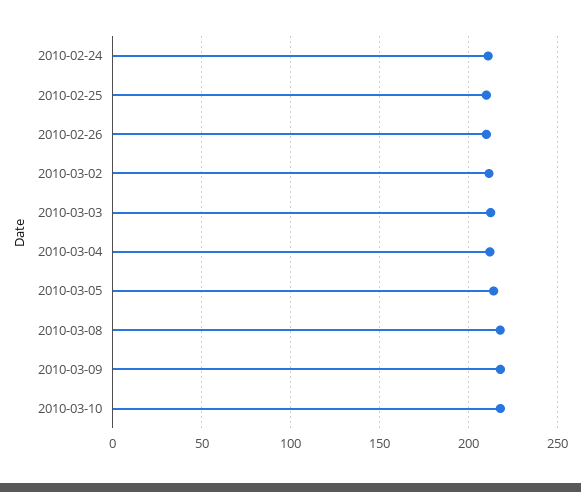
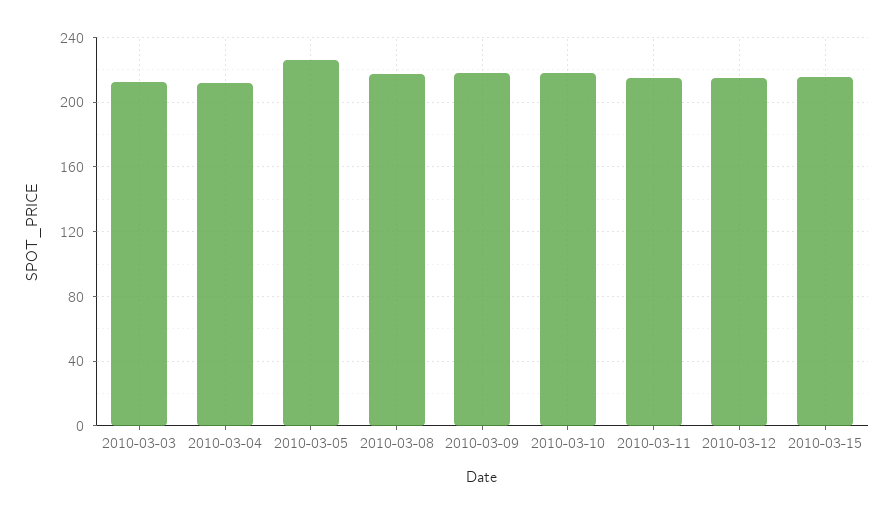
2010-02-24: 210 -> none
2010-02-25: 210 -> none
2010-02-26: 210 -> none
2010-03-02: 210 -> none
2010-03-05: 215 -> 225
2010-03-11: none -> 215
2010-03-12: none -> 215
2010-03-15: none -> 215

